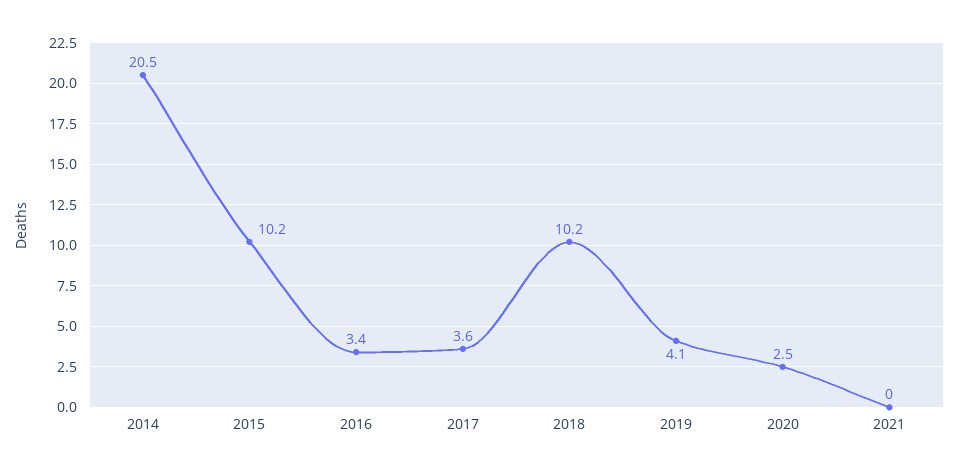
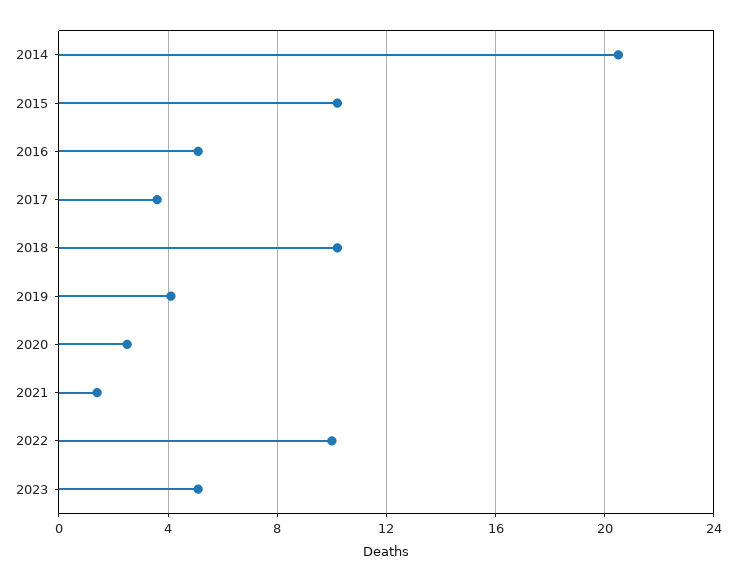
2016: 3.4 -> 5
2021: 0 -> 1.5
2022: none -> 10
2023: none -> 5

